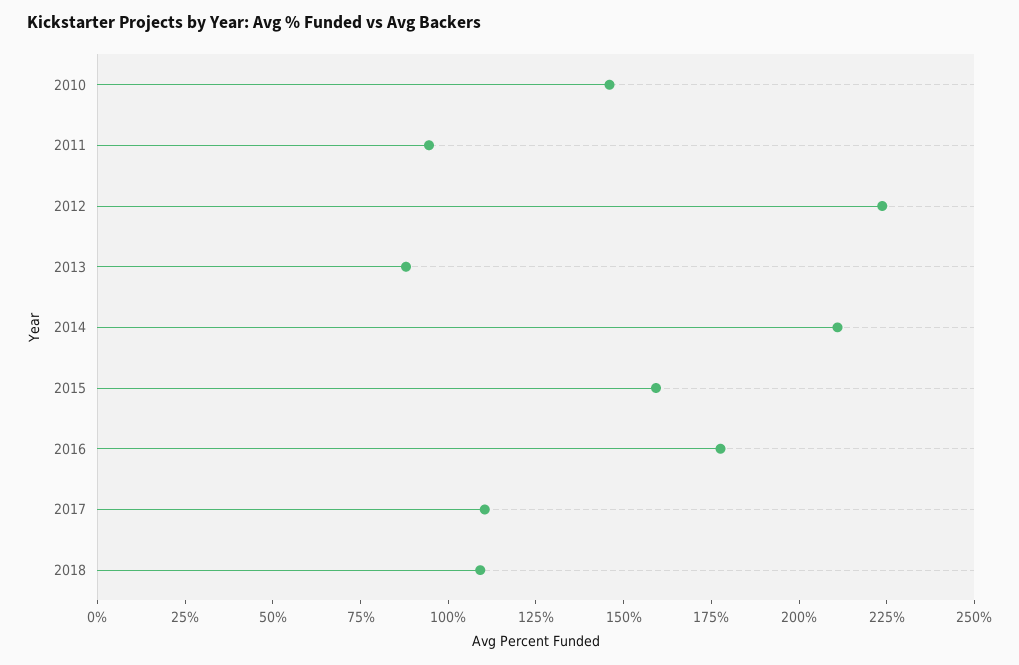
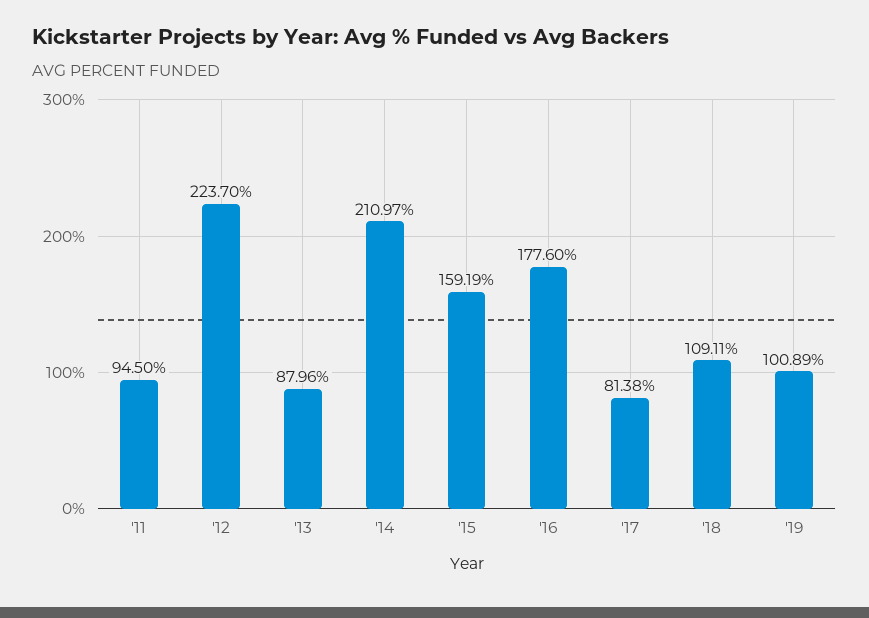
2010: 145 -> none
2017: 110 -> 81.38
'19: none -> 100.89

